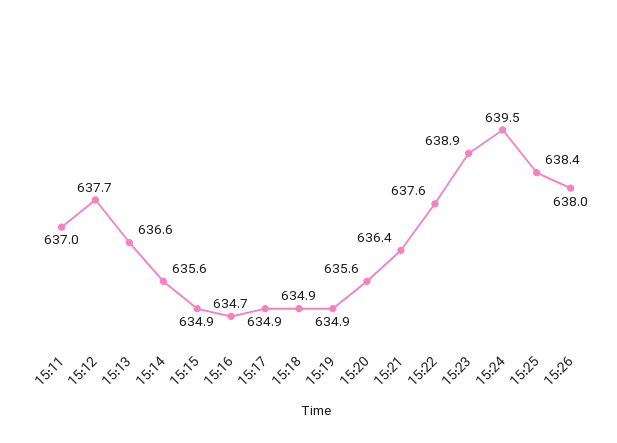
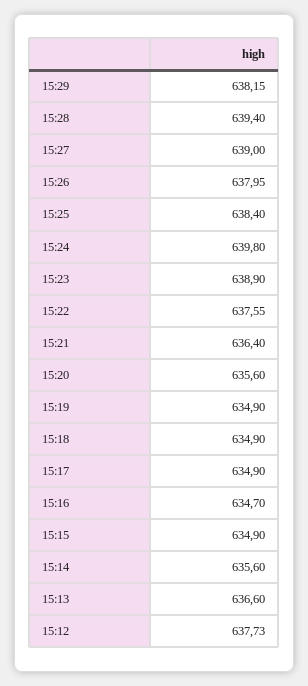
15:11: 637 -> none
15:24: 639.5 -> 639.8
15:29: none -> 638.15
15:28: none -> 639.4
15:27: none -> 639

